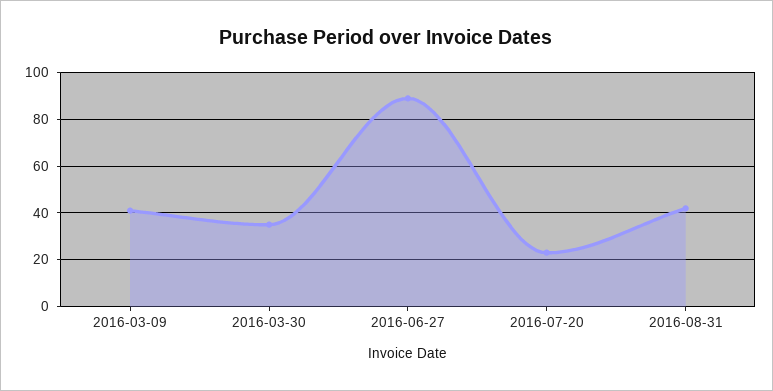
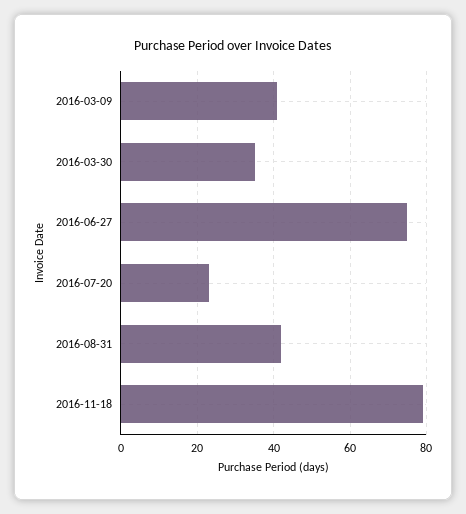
2016-06-27: 90 -> 75
2016-11-18: none -> 80

